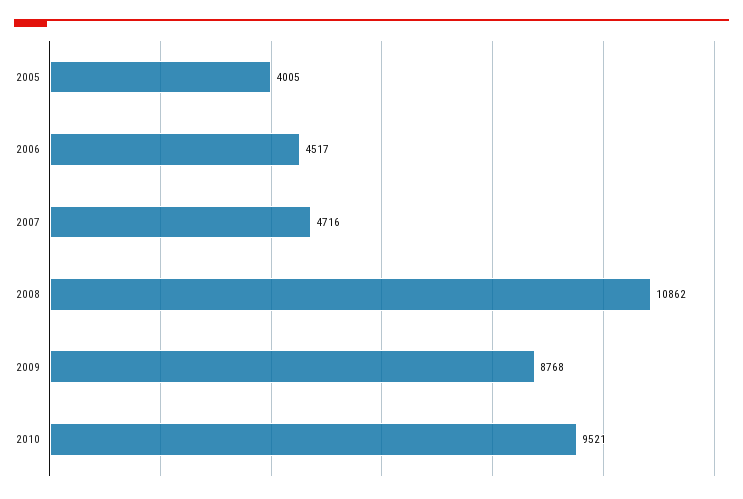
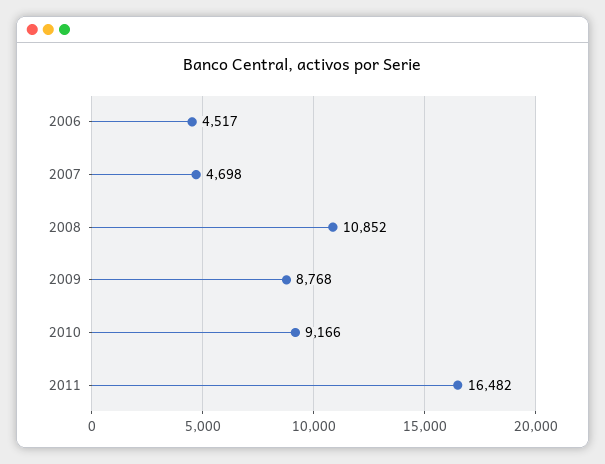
2005: 4005 -> none
2007: 4716 -> 4698
2008: 10862 -> 10852
2010: 9521 -> 9166
2011: none -> 16482

